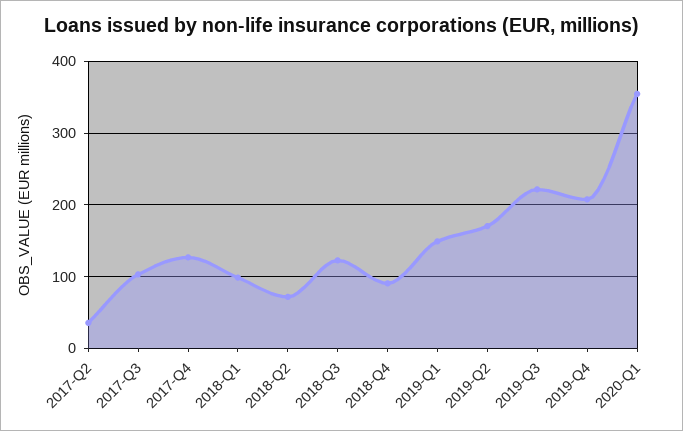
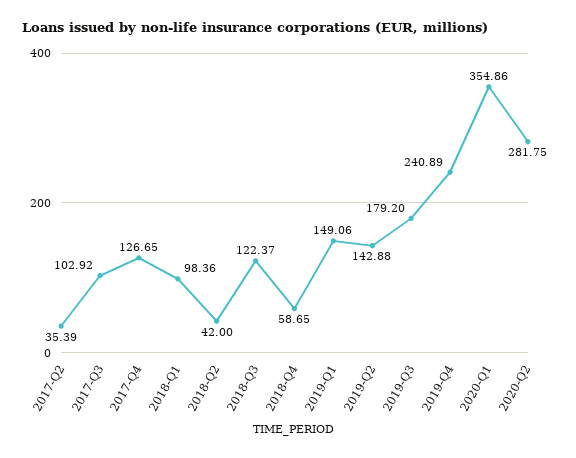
2018-Q2: 70 -> 42
2018-Q4: 90 -> 58.65
2019-Q2: 170 -> 142.88
2019-Q3: 220 -> 179.2
2019-Q4: 210 -> 240.89
2020-Q2: none -> 281.75

